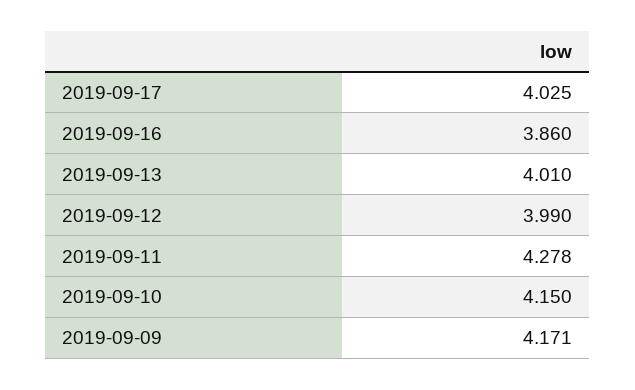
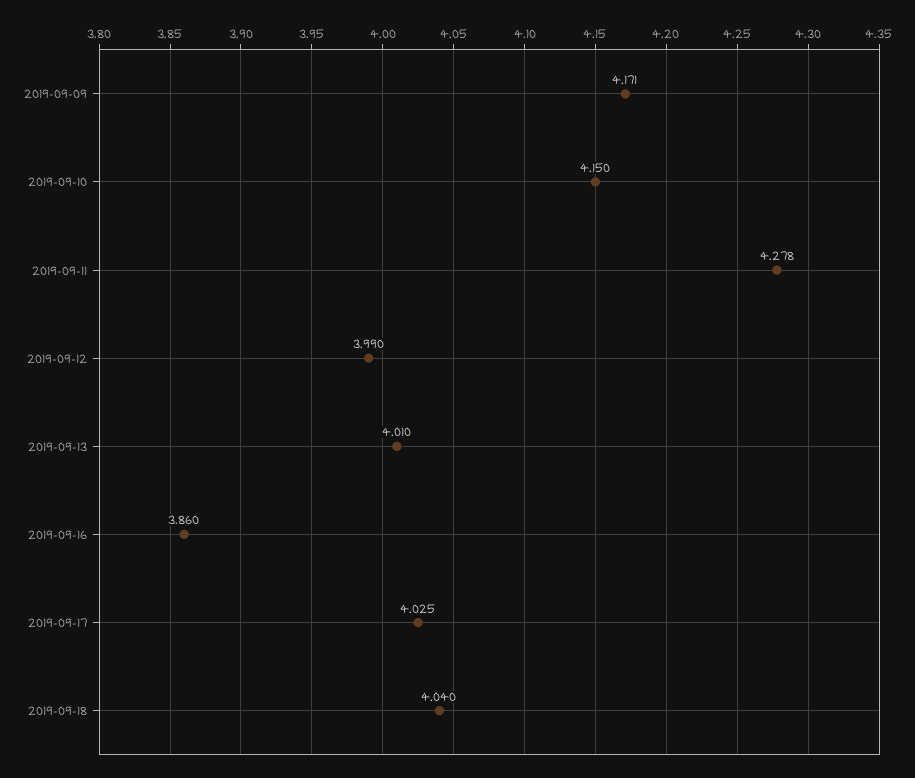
2019-09-18: none -> 4.04

